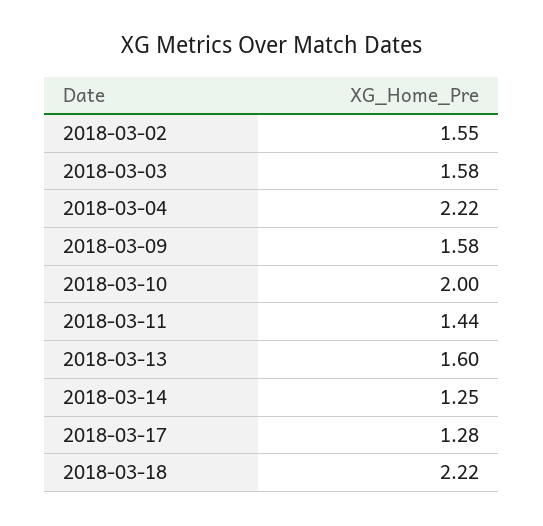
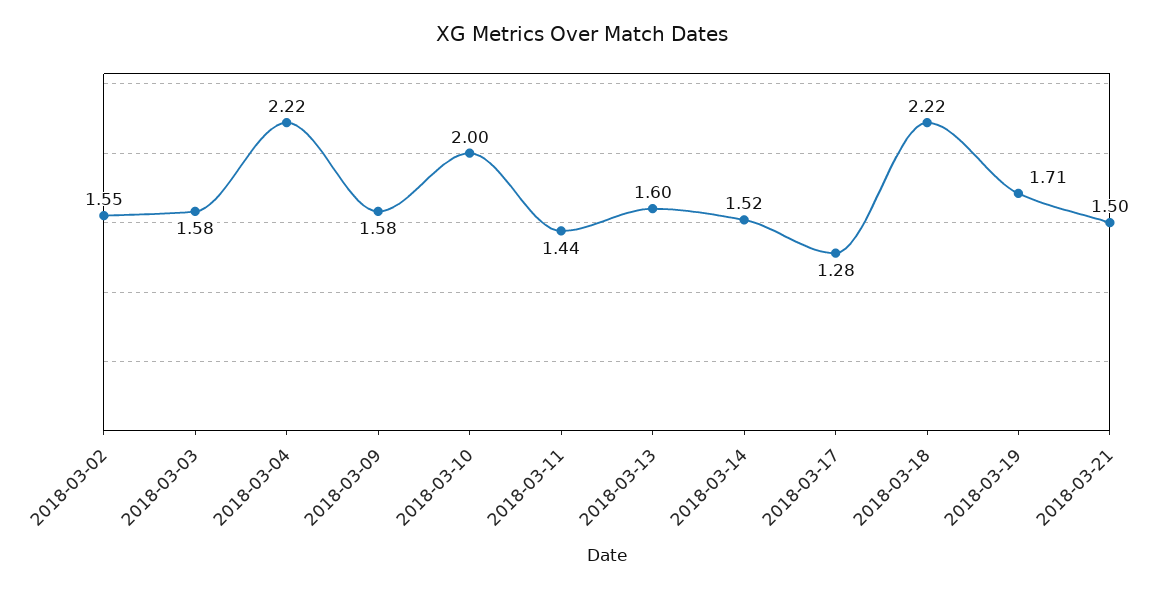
2018-03-14: 1.25 -> 1.52
2018-03-19: none -> 1.71
2018-03-21: none -> 1.5

